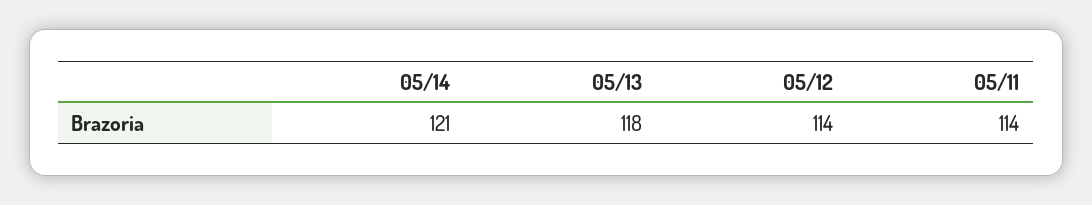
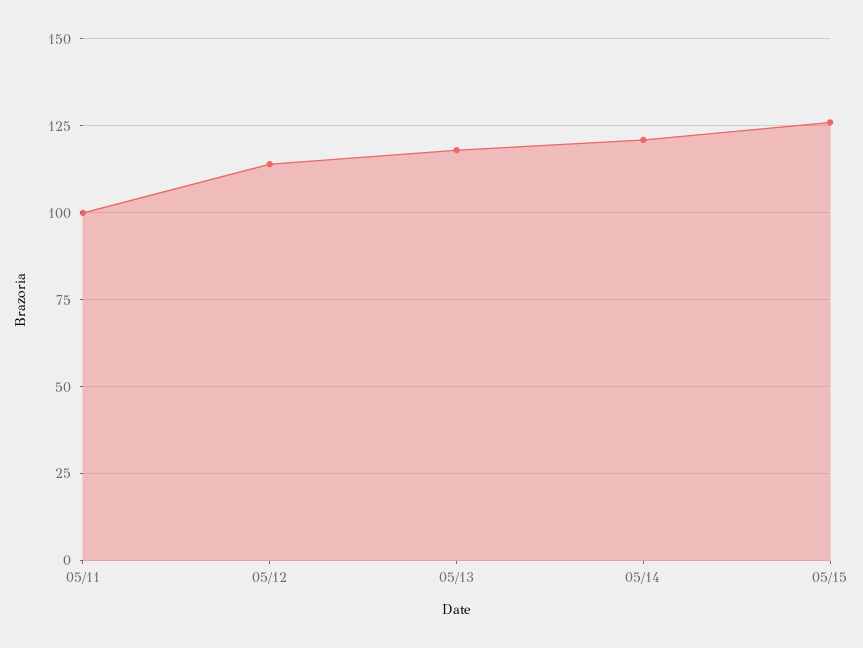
05/11: 114 -> 100
05/15: none -> 125

